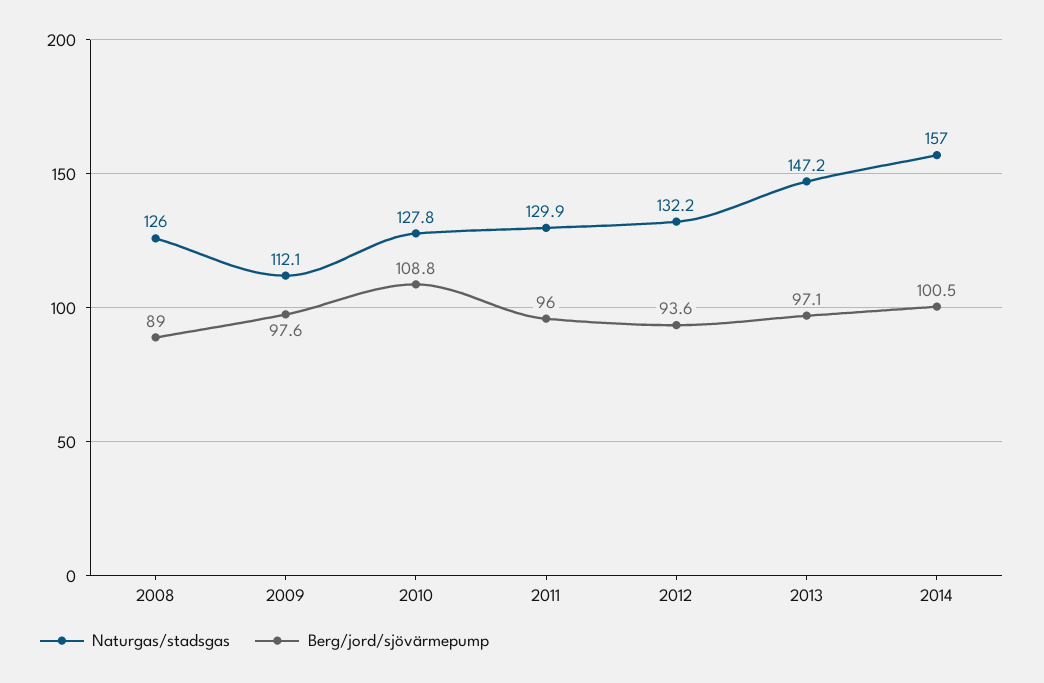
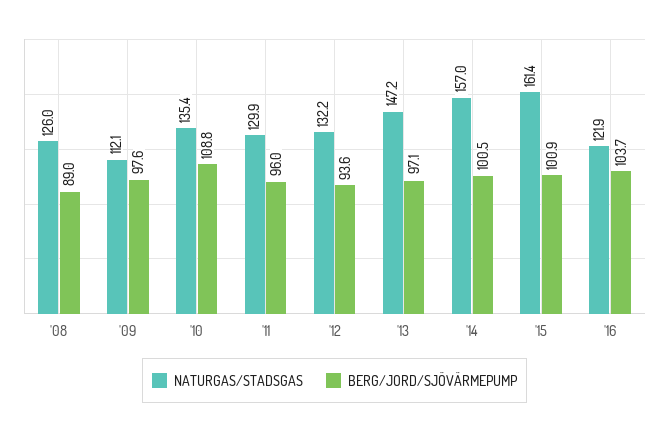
Naturgas/stadsgas, 2010: 127.8 -> 135.4
Naturgas/stadsgas, '15: none -> 161.4
Berg/jord/sjövärmepump, '15: none -> 100.9
Naturgas/stadsgas, '16: none -> 121.9
Berg/jord/sjövärmepump, '16: none -> 103.7

